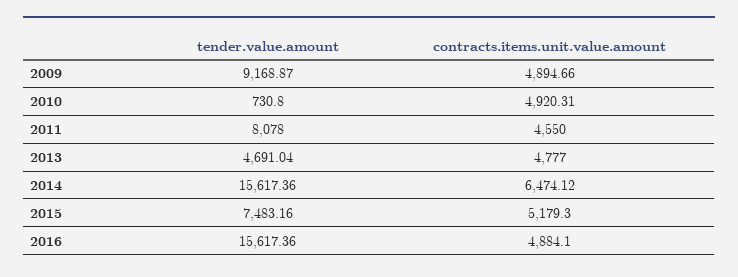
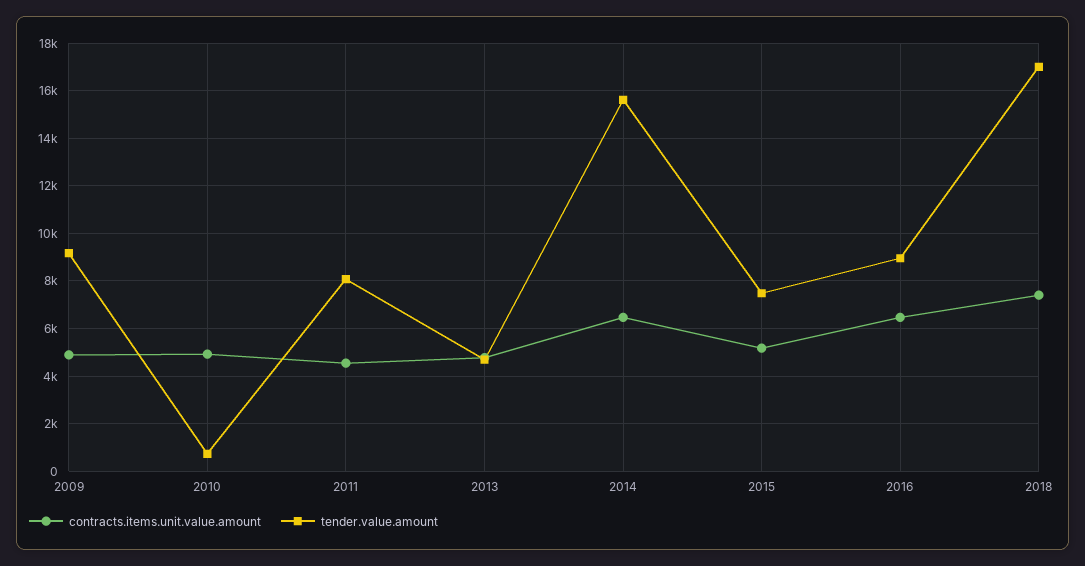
tender.value.amount, 2016: 15617.36 -> 9000
contracts.items.unit.value.amount, 2016: 4884.1 -> 6500
contracts.items.unit.value.amount, 2018: none -> 7500
tender.value.amount, 2018: none -> 17000

